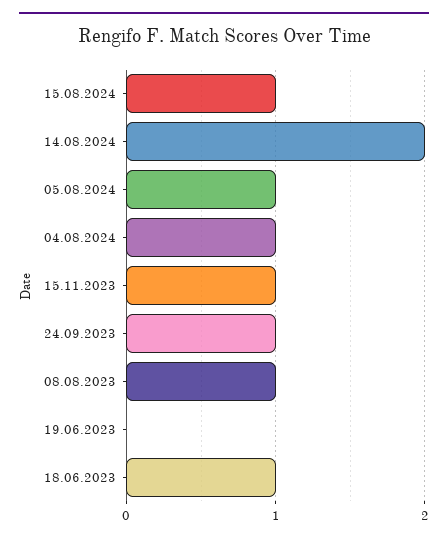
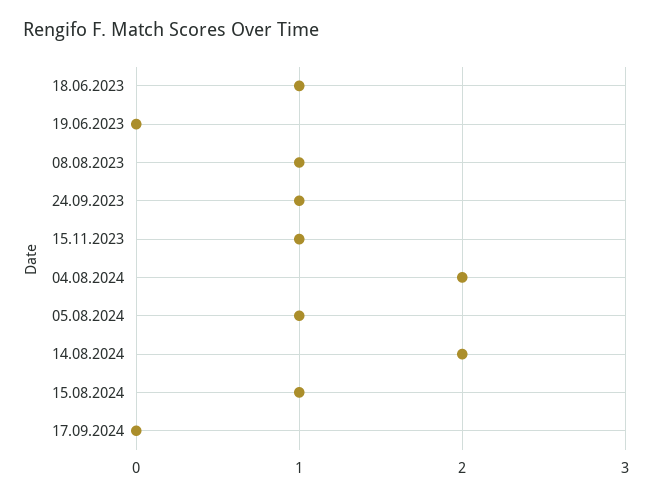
04.08.2024: 1 -> 2
17.09.2024: none -> 0

